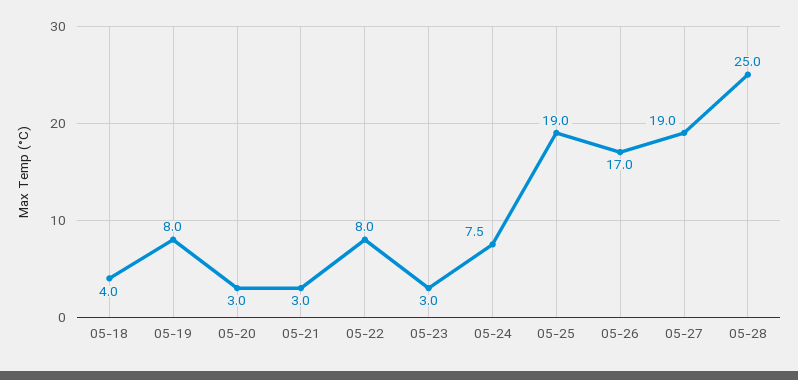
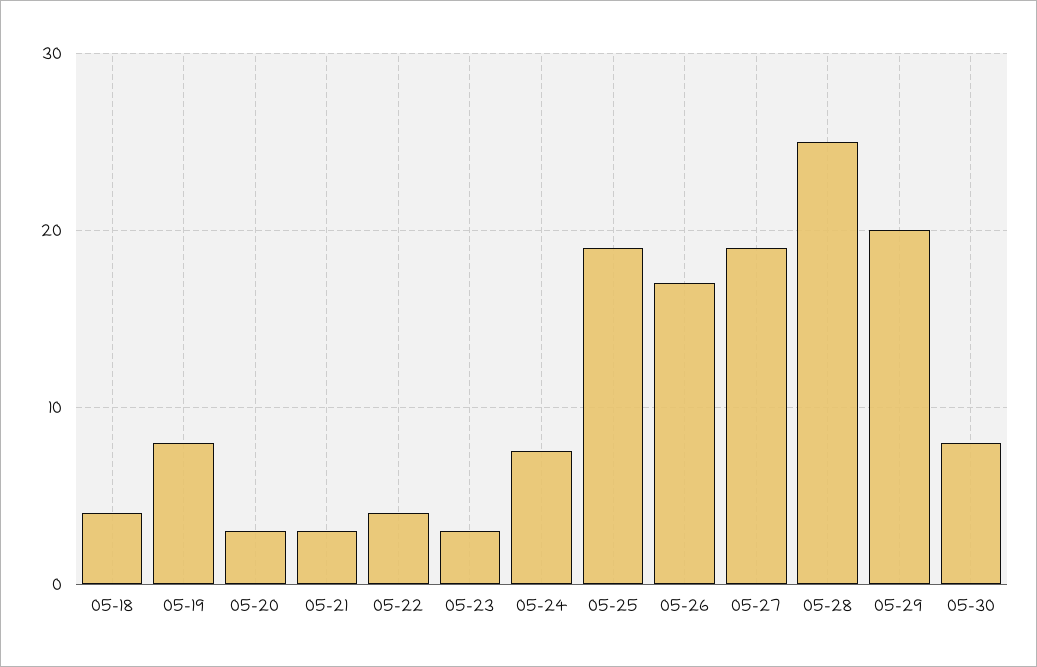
05-22: 8 -> 4
05-29: none -> 20
05-30: none -> 8

